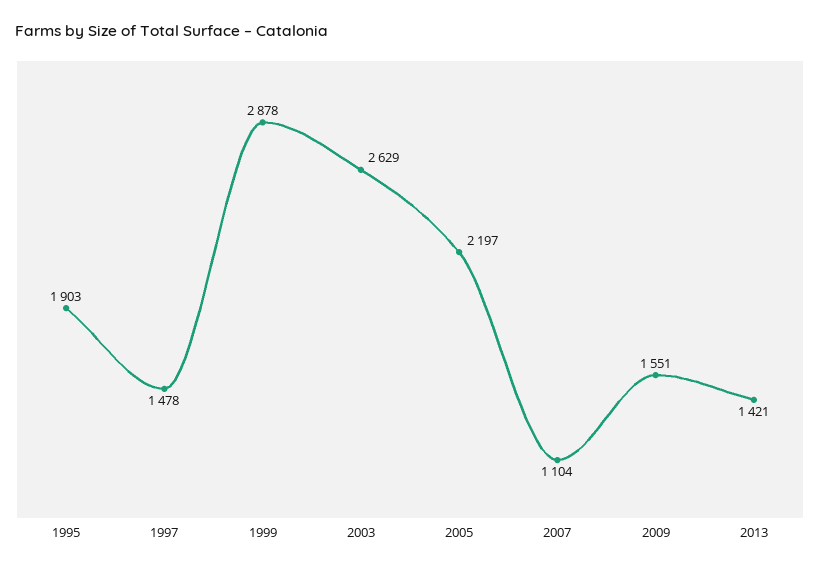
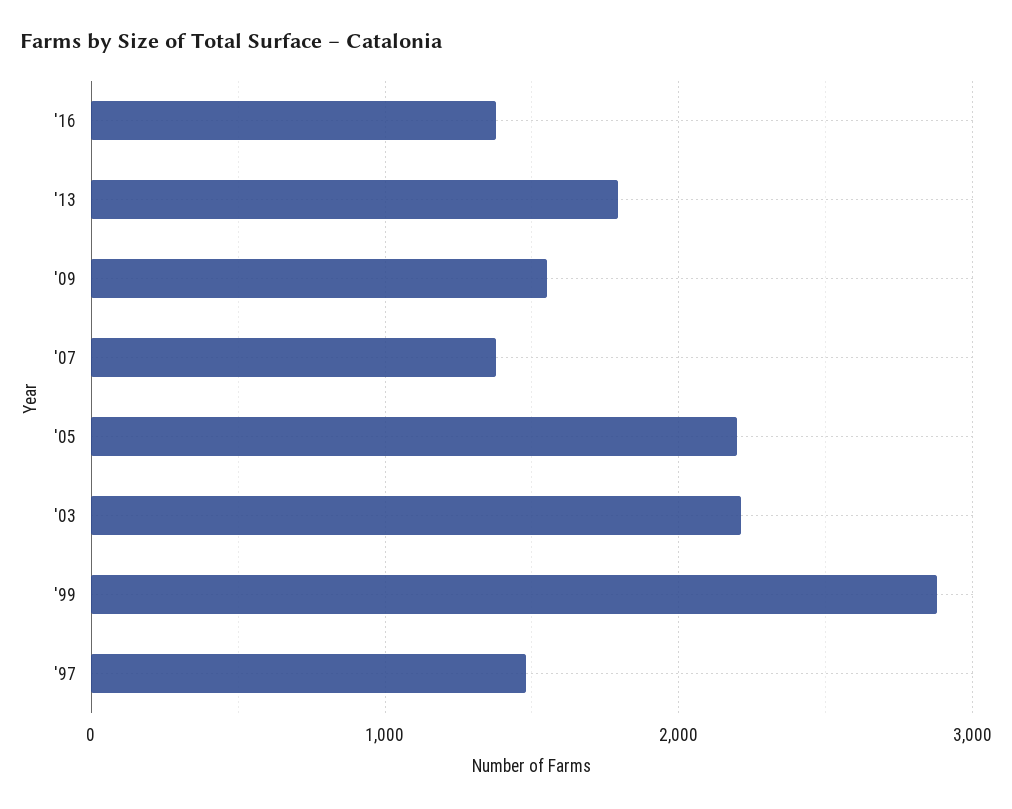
1995: 1903 -> none
2003: 2629 -> 2200
2007: 1104 -> 1400
2013: 1421 -> 1800
'16: none -> 1400

